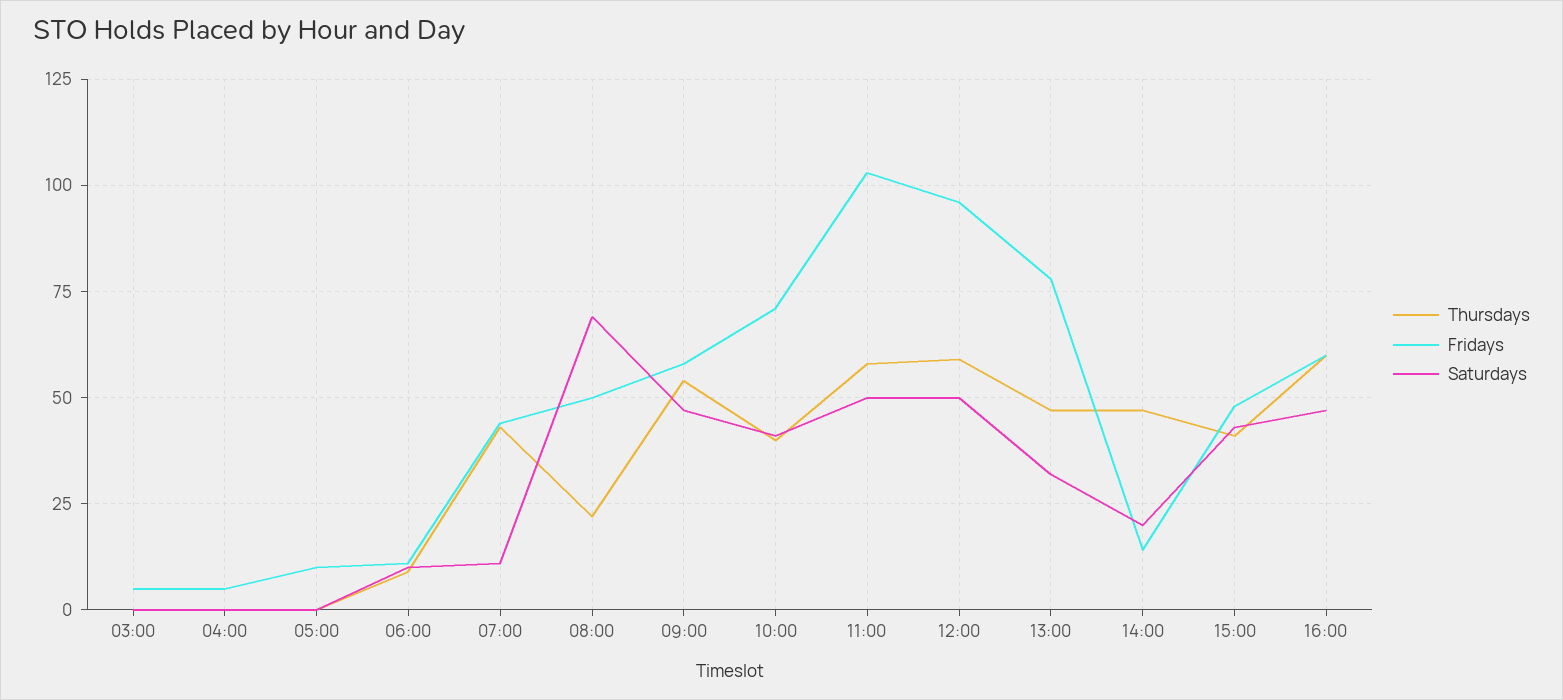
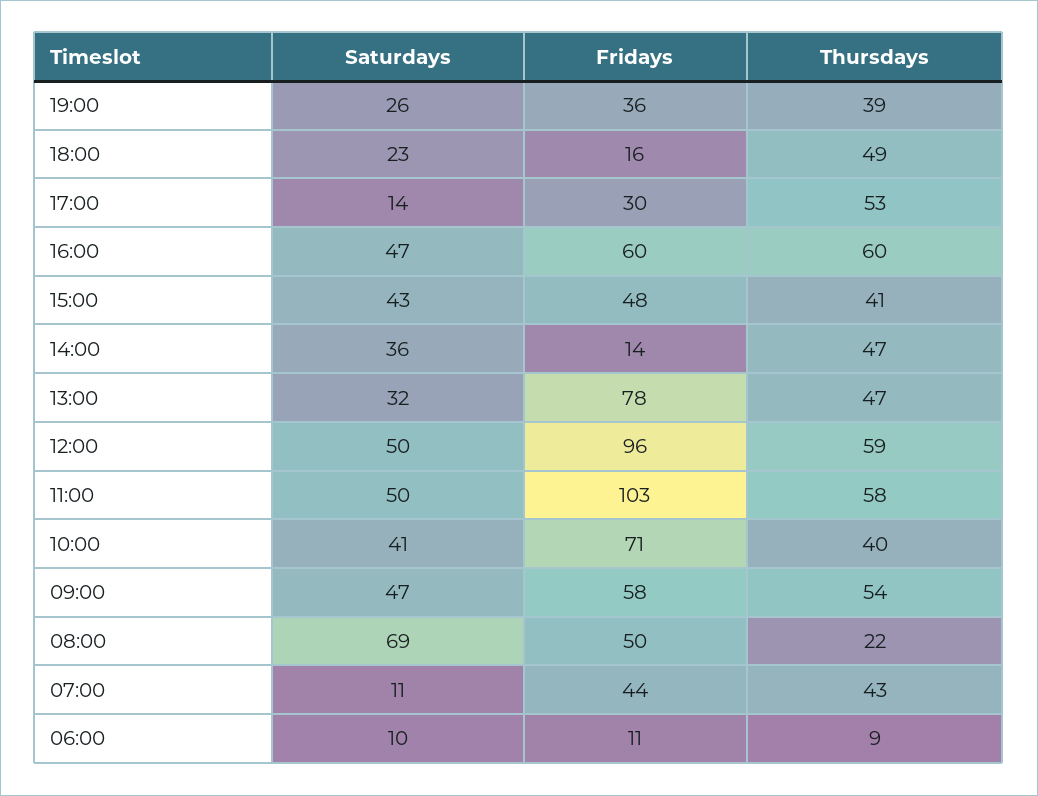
Thursdays, 03:00: 0 -> none
Fridays, 03:00: 5 -> none
Saturdays, 03:00: 0 -> none
Thursdays, 04:00: 0 -> none
Fridays, 04:00: 5 -> none
Saturdays, 04:00: 0 -> none
Thursdays, 05:00: 0 -> none
Fridays, 05:00: 10 -> none
Saturdays, 05:00: 0 -> none
Saturdays, 14:00: 20 -> 36
Saturdays, 19:00: none -> 26
Fridays, 19:00: none -> 36
Thursdays, 19:00: none -> 39
Saturdays, 18:00: none -> 23
Fridays, 18:00: none -> 16
Thursdays, 18:00: none -> 49
Saturdays, 17:00: none -> 14
Fridays, 17:00: none -> 30
Thursdays, 17:00: none -> 53

